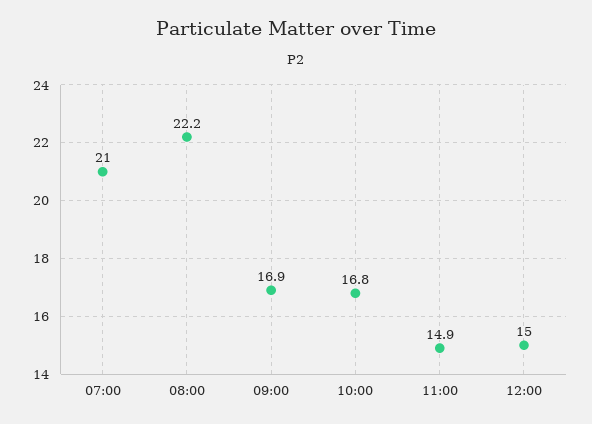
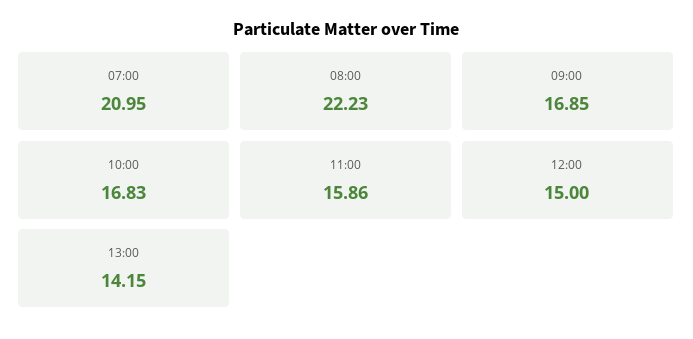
11:00: 14.9 -> 15.86
13:00: none -> 14.15

